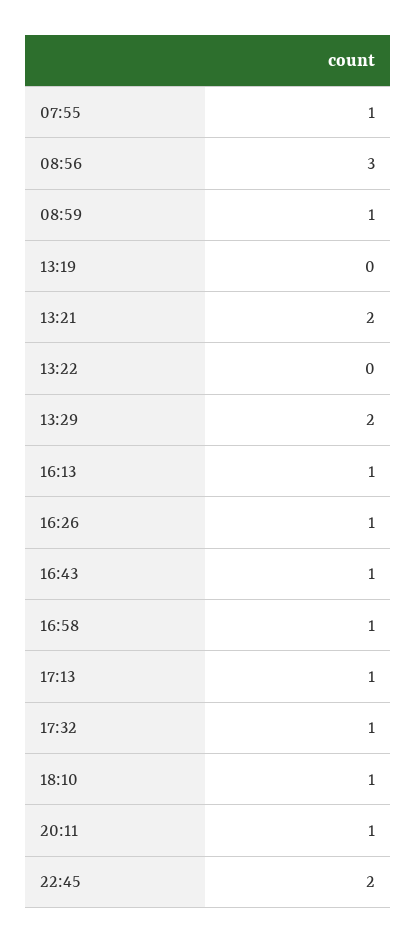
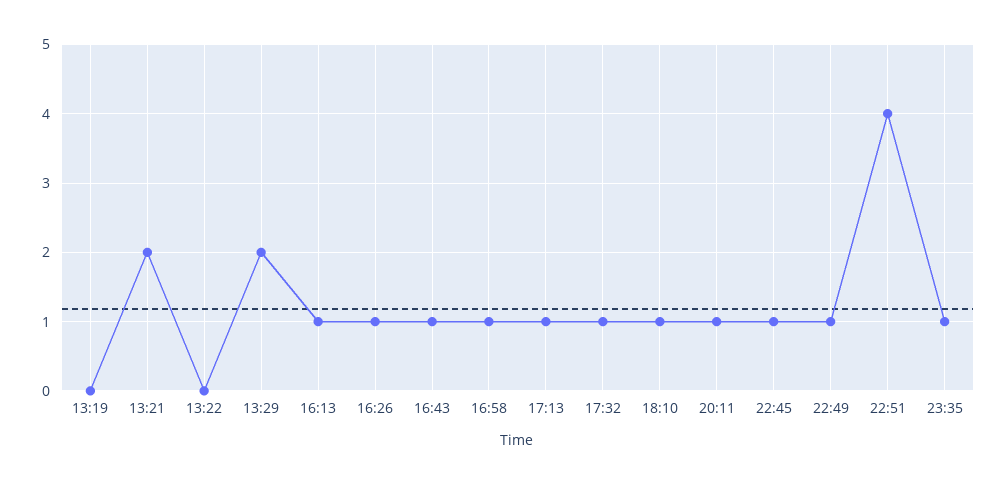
07:55: 1 -> none
08:56: 3 -> none
08:59: 1 -> none
22:45: 2 -> 1
22:49: none -> 1
22:51: none -> 4
23:35: none -> 1

